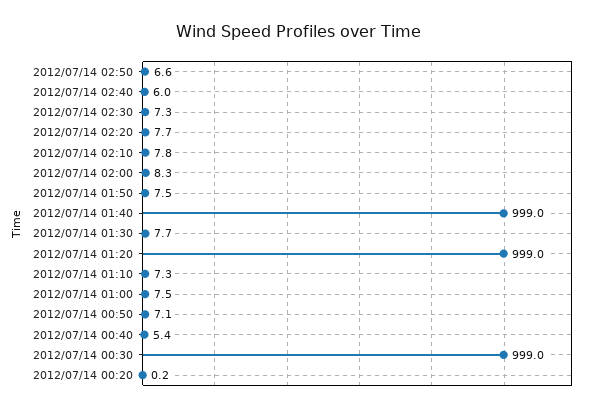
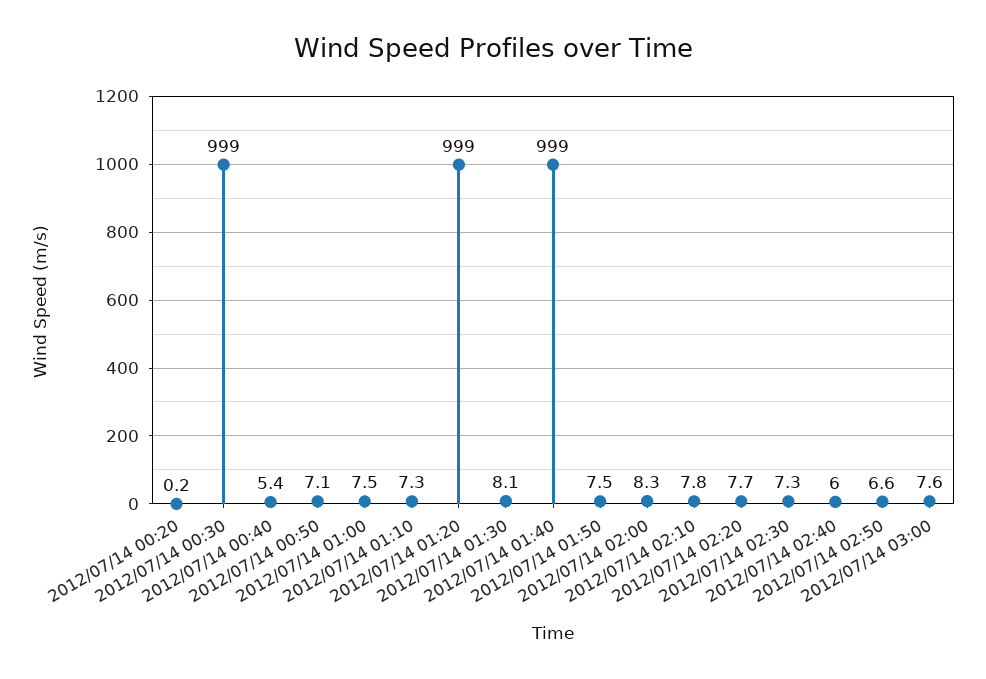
2012/07/14 01:30: 7.7 -> 8.1
2012/07/14 03:00: none -> 7.6

